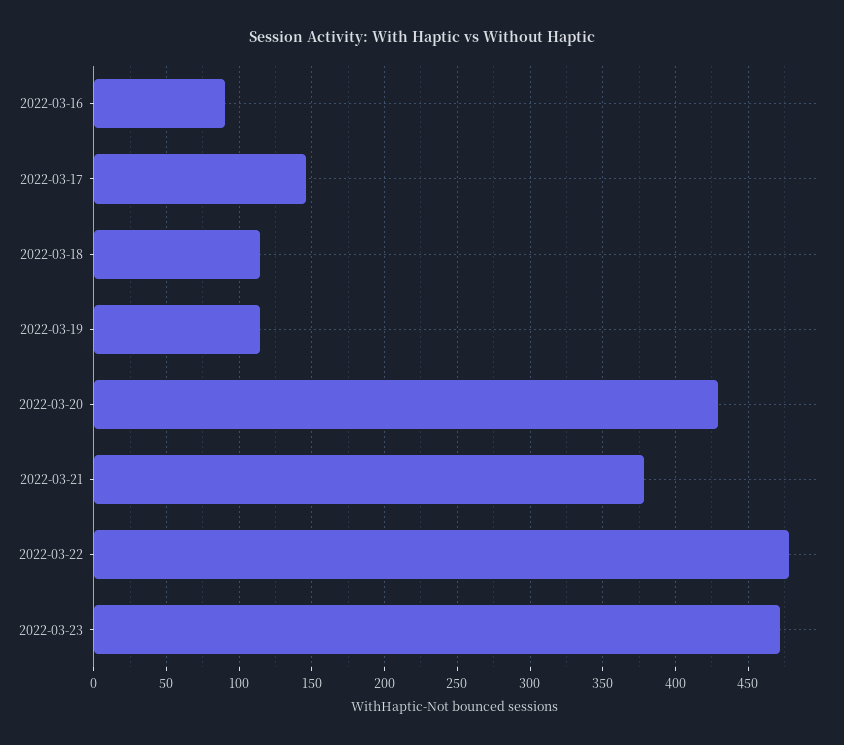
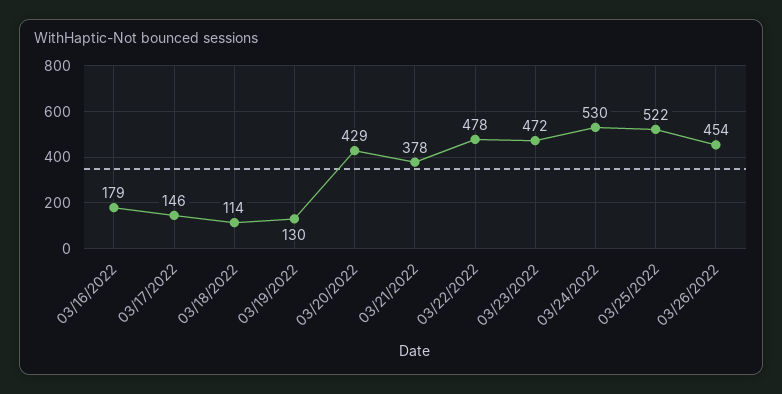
2022-03-16: 90 -> 179
2022-03-19: 115 -> 130
03/24/2022: none -> 530
03/25/2022: none -> 522
03/26/2022: none -> 454

